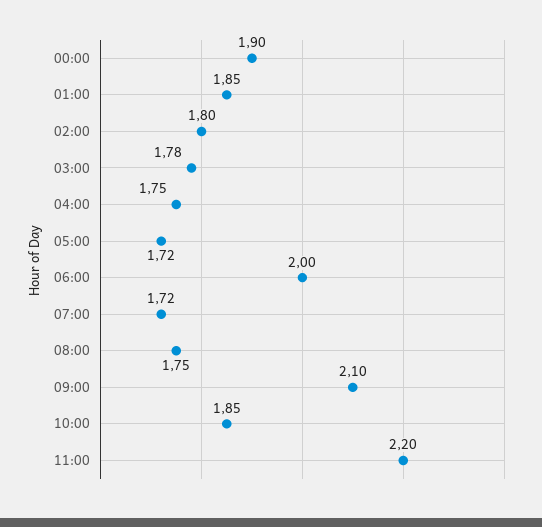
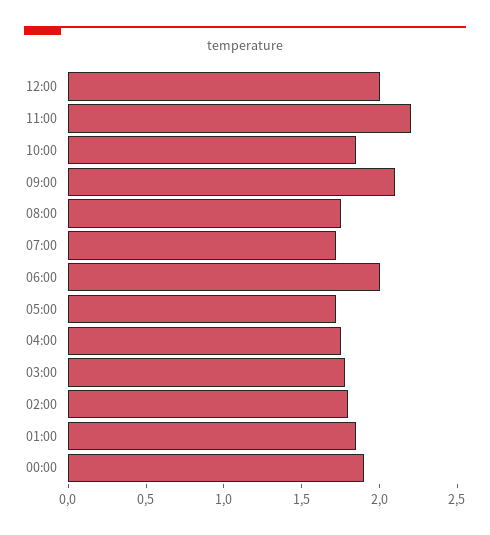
12:00: none -> 2

